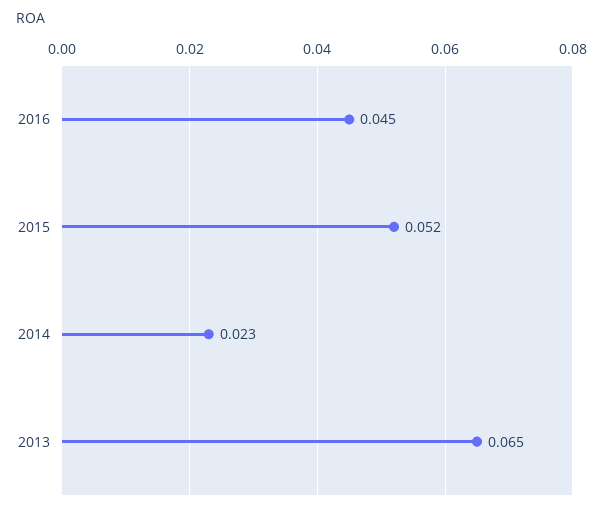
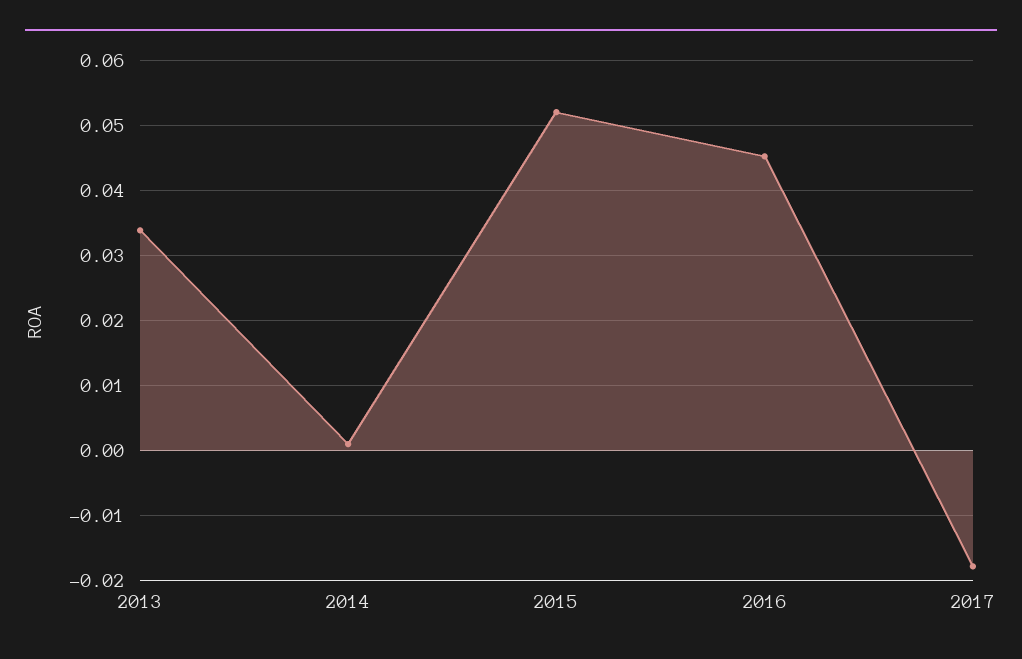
2014: 0.023 -> 0.001
2013: 0.065 -> 0.034
2017: none -> -0.018

